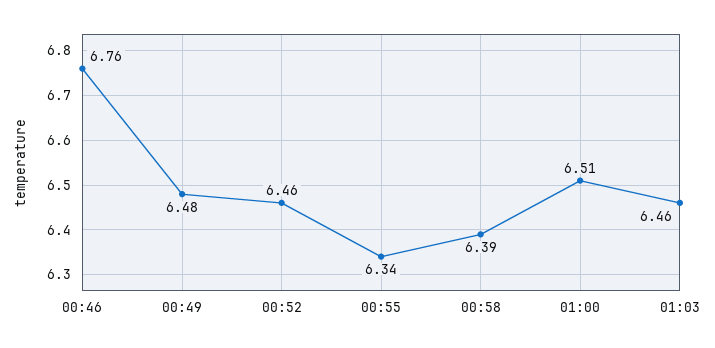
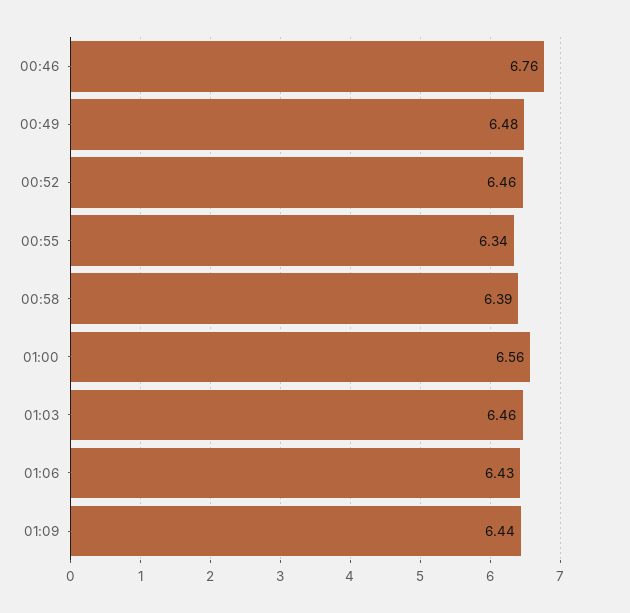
01:00: 6.51 -> 6.56
01:06: none -> 6.43
01:09: none -> 6.44

